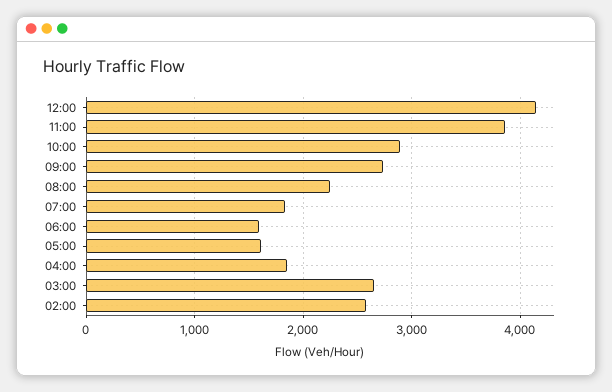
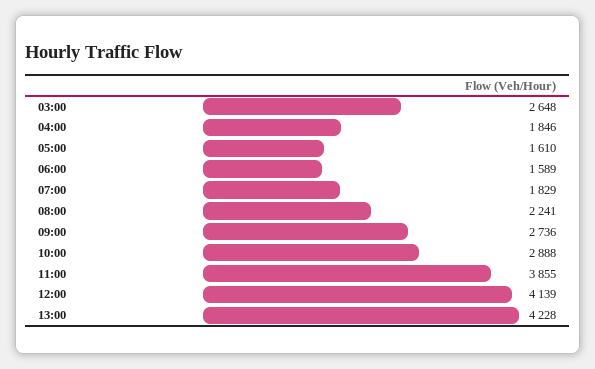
02:00: 2600 -> none
13:00: none -> 4228

